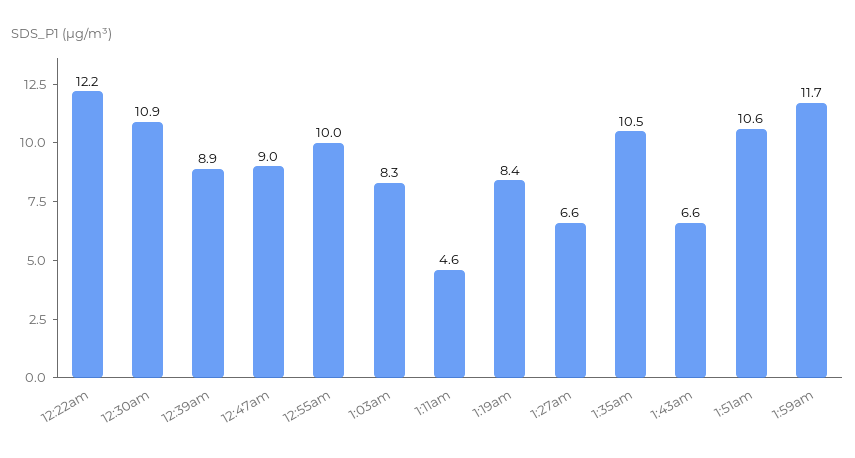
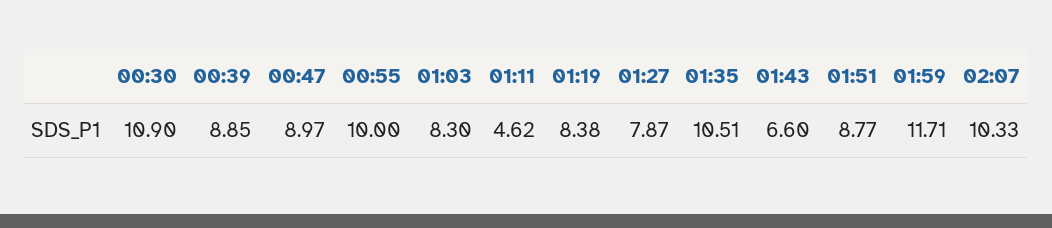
12:22am: 12.2 -> none
1:27am: 6.6 -> 7.87
1:51am: 10.6 -> 8.77
02:07: none -> 10.33

